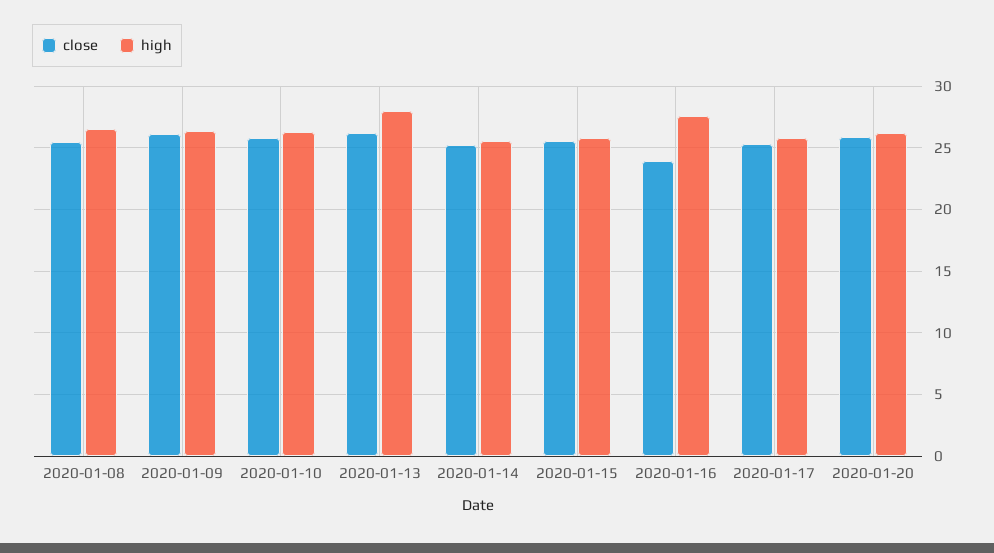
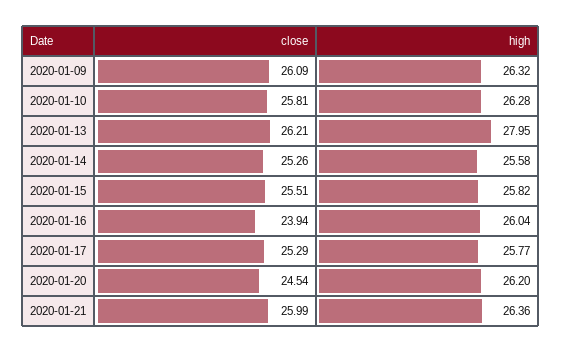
close, 2020-01-08: 25.5 -> none
high, 2020-01-08: 26.5 -> none
high, 2020-01-16: 27.5 -> 26.04
close, 2020-01-20: 26 -> 24.54
close, 2020-01-21: none -> 25.99
high, 2020-01-21: none -> 26.36

